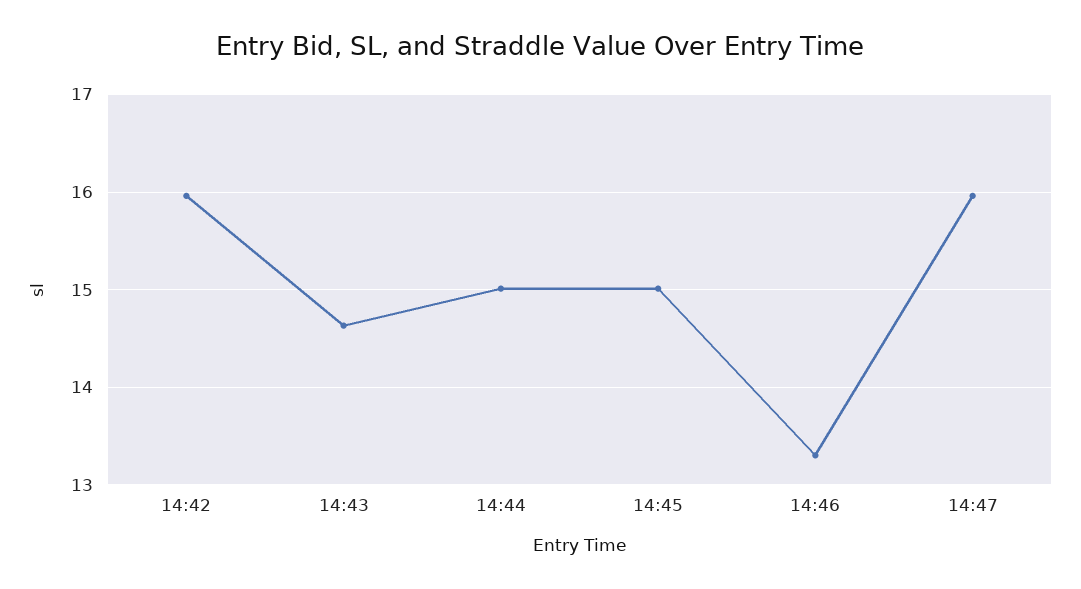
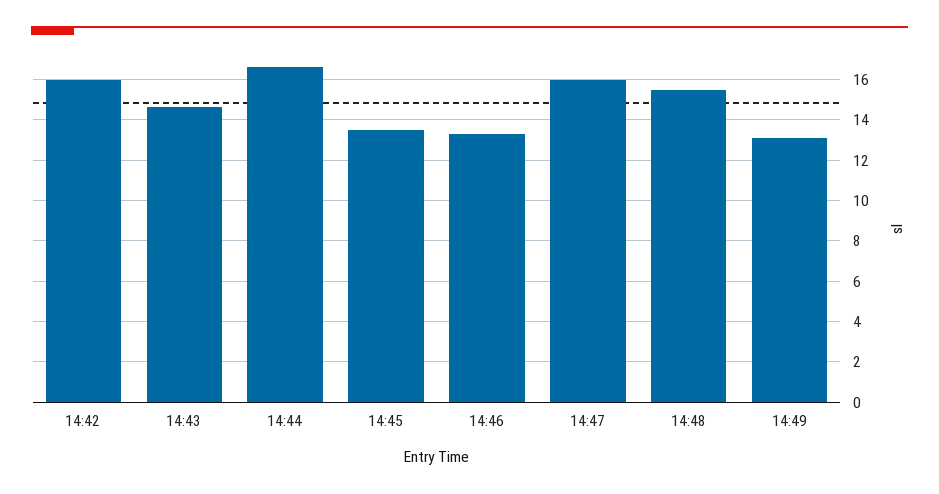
14:44: 15 -> 16.5
14:45: 15 -> 13.5
14:48: none -> 15.5
14:49: none -> 13

